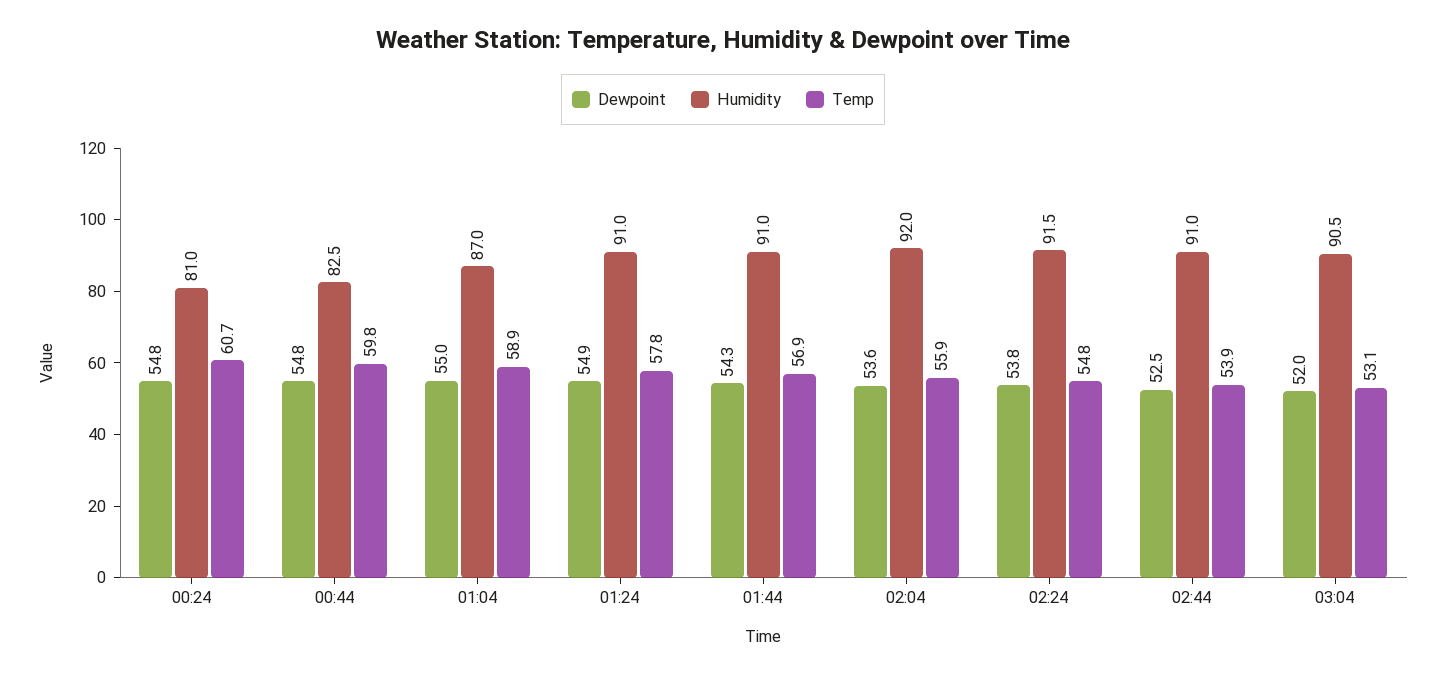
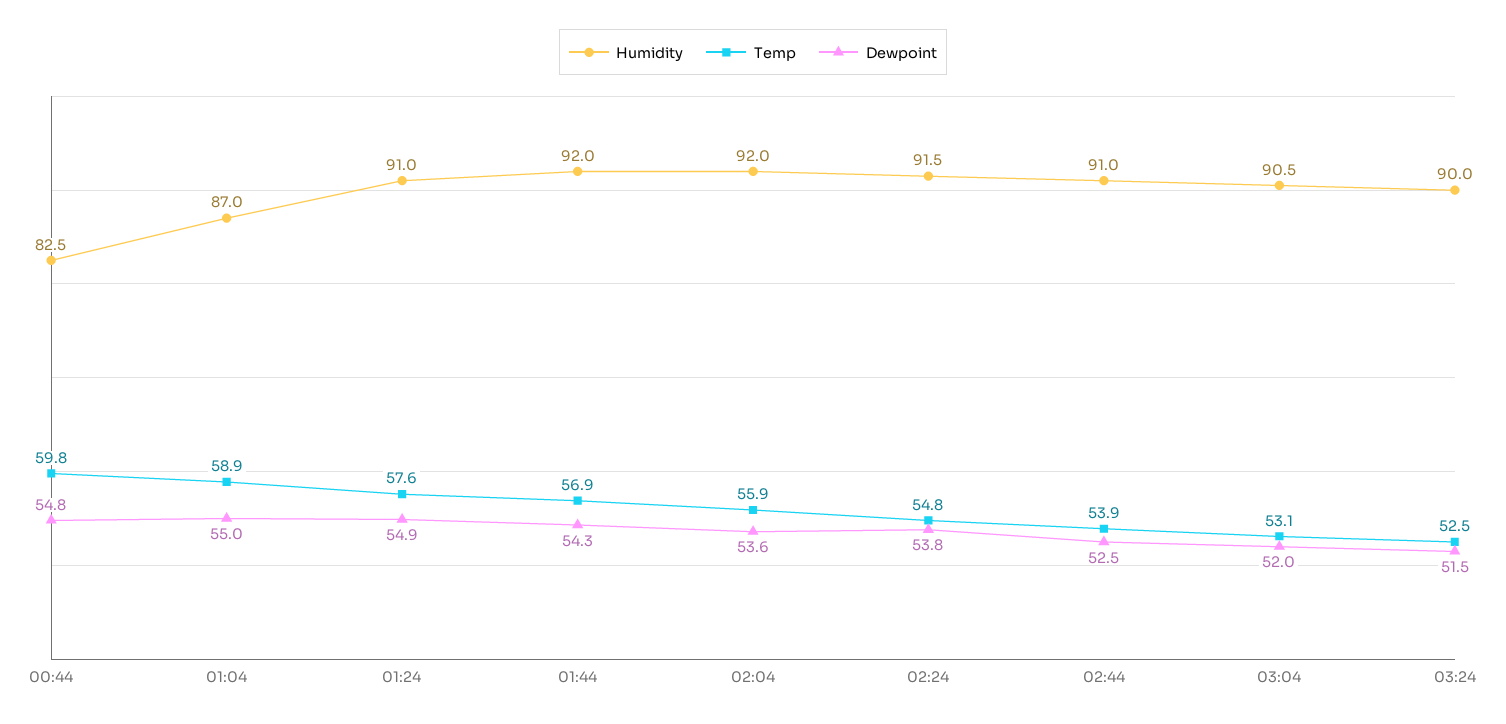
Dewpoint, 00:24: 54.8 -> none
Humidity, 00:24: 81 -> none
Temp, 00:24: 60.7 -> none
Temp, 01:24: 57.8 -> 57.6
Humidity, 01:44: 91 -> 92
Humidity, 03:24: none -> 90
Temp, 03:24: none -> 52.5
Dewpoint, 03:24: none -> 51.5

